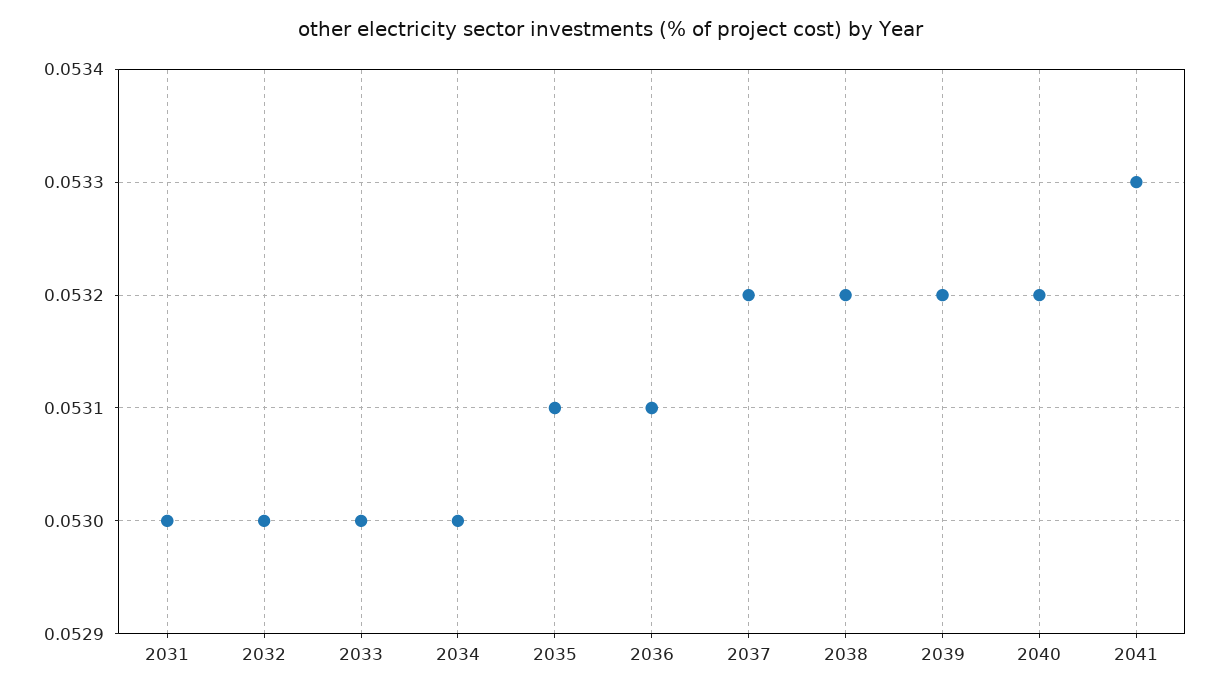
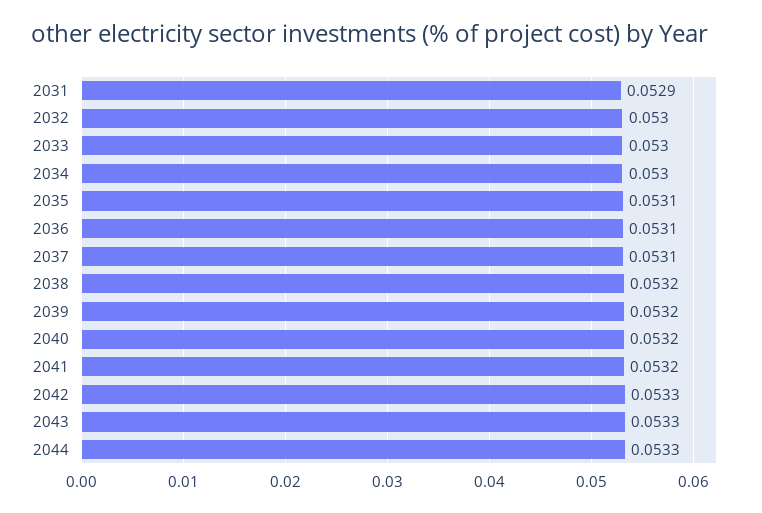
2031: 0.053 -> 0.0529
2037: 0.0532 -> 0.0531
2041: 0.0533 -> 0.0532
2042: none -> 0.0533
2043: none -> 0.0533
2044: none -> 0.0533

